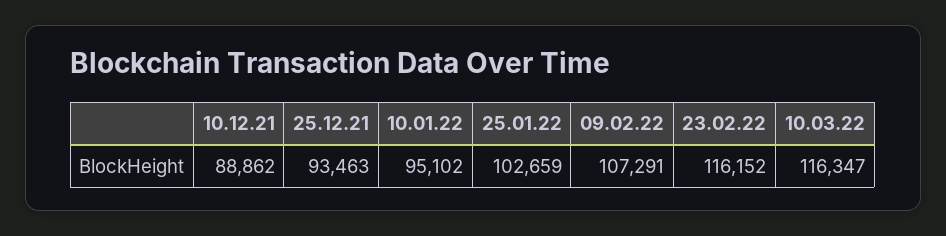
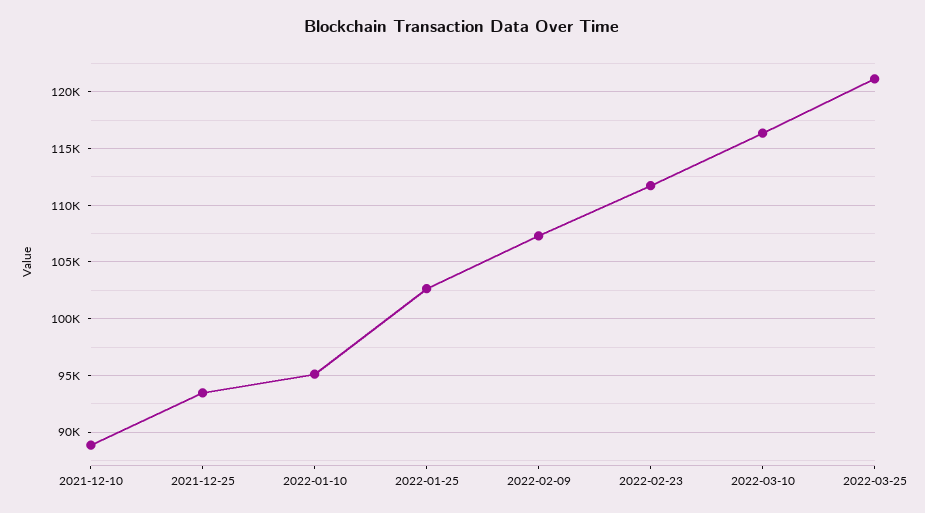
23.02.22: 116152 -> 112000
2022-03-25: none -> 121000

